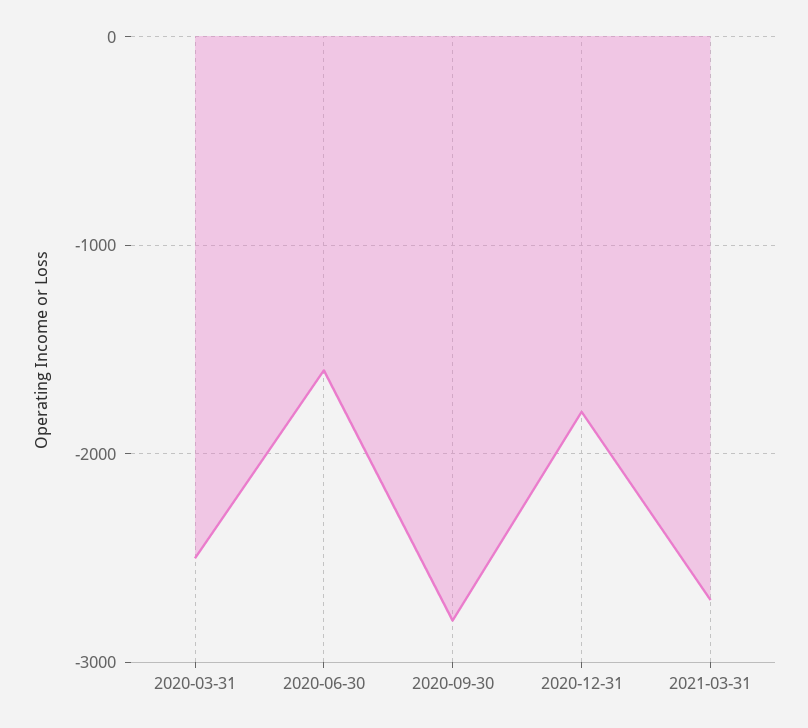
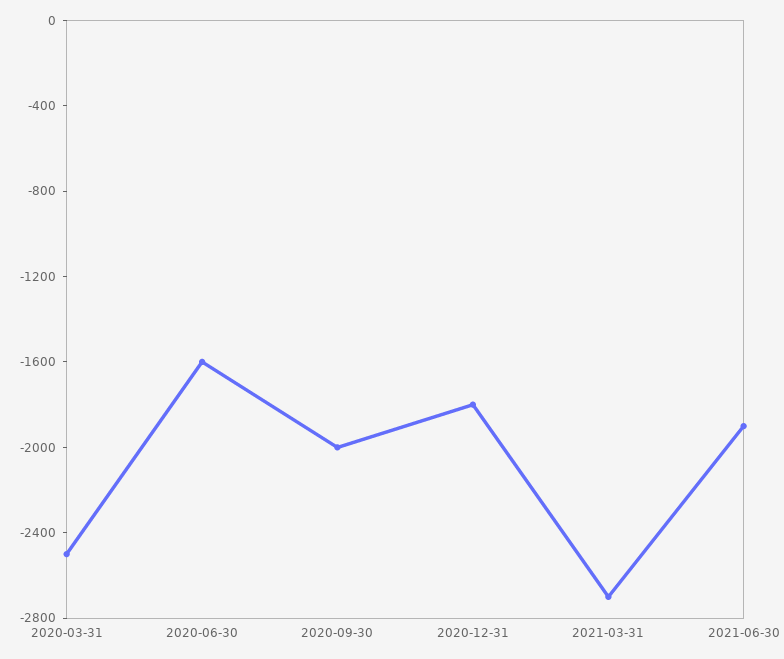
2020-09-30: -2800 -> -2000
2021-06-30: none -> -1900

